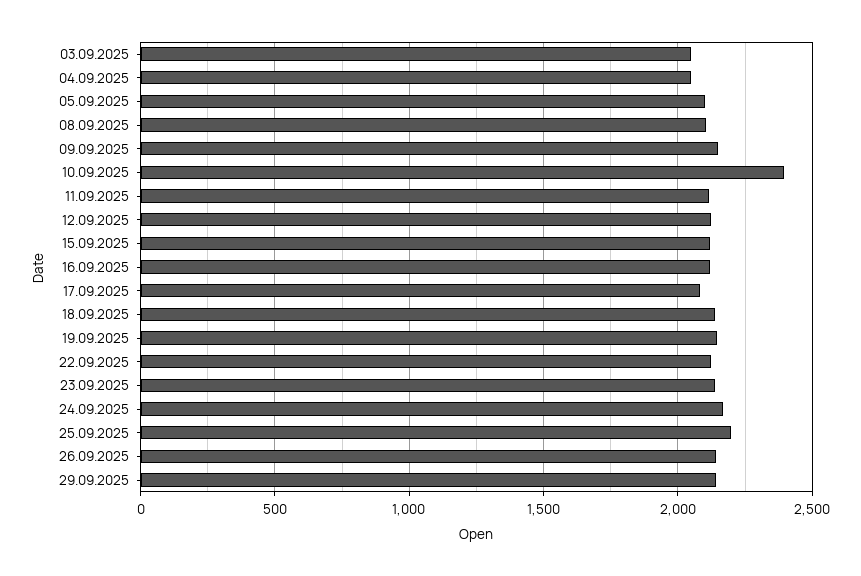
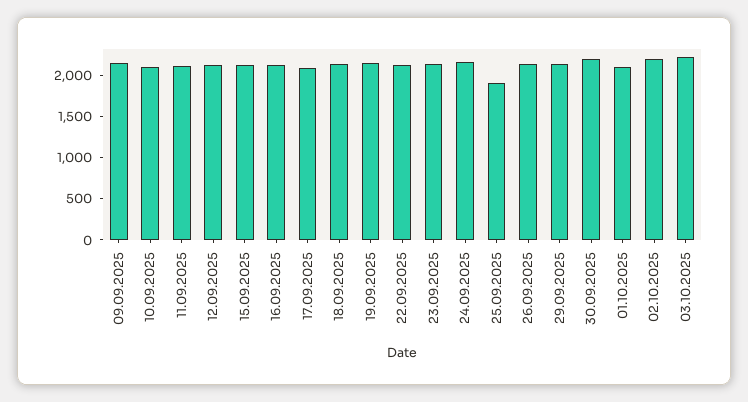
03.09.2025: 2050 -> none
04.09.2025: 2050 -> none
05.09.2025: 2100 -> none
08.09.2025: 2100 -> none
10.09.2025: 2400 -> 2100
25.09.2025: 2200 -> 1900
30.09.2025: none -> 2200
01.10.2025: none -> 2100
02.10.2025: none -> 2200
03.10.2025: none -> 2200

